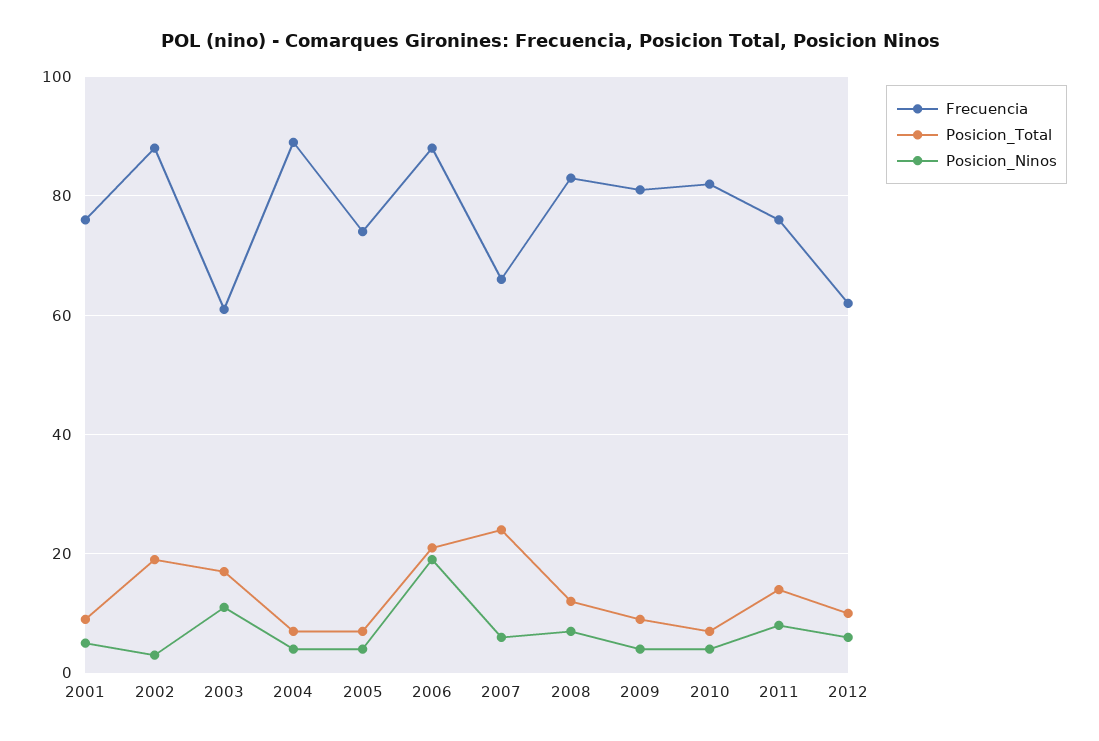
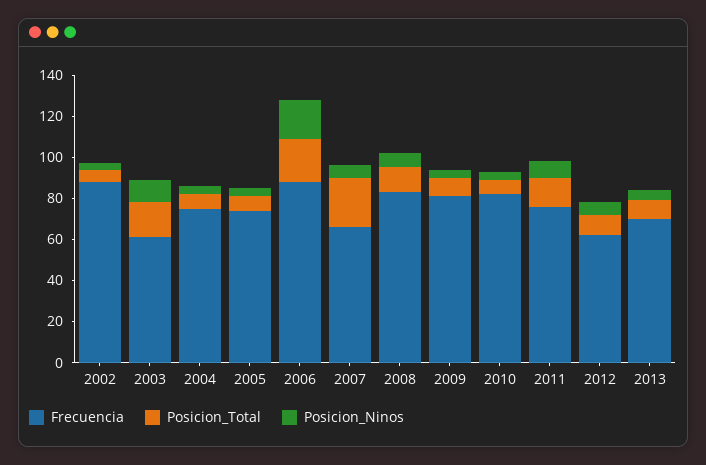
Frecuencia, 2001: 75 -> none
Posicion_Total, 2001: 10 -> none
Posicion_Ninos, 2001: 5 -> none
Posicion_Total, 2002: 20 -> 5
Frecuencia, 2004: 90 -> 75
Frecuencia, 2013: none -> 70
Posicion_Total, 2013: none -> 10
Posicion_Ninos, 2013: none -> 5

